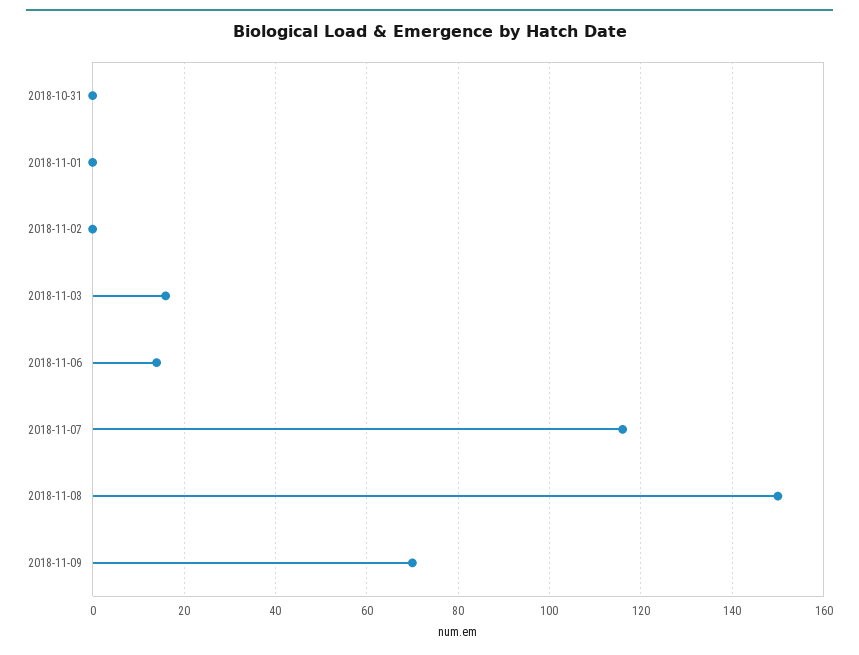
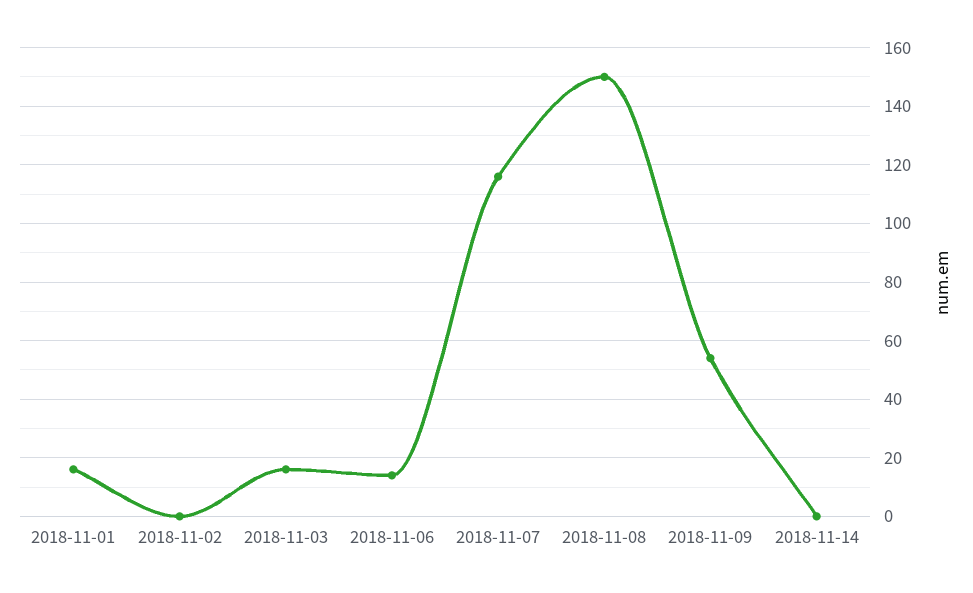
2018-10-31: 0 -> none
2018-11-01: 0 -> 15
2018-11-09: 70 -> 55
2018-11-14: none -> 0

